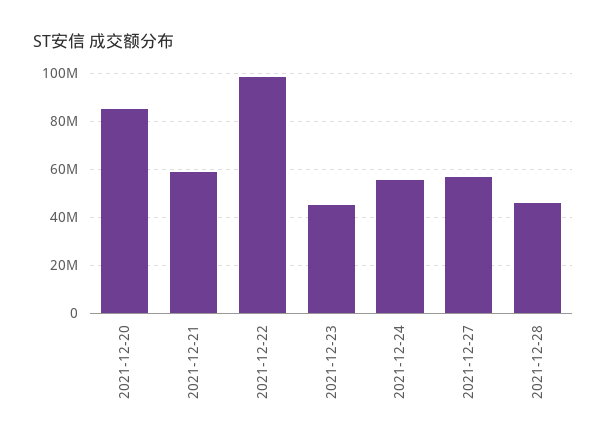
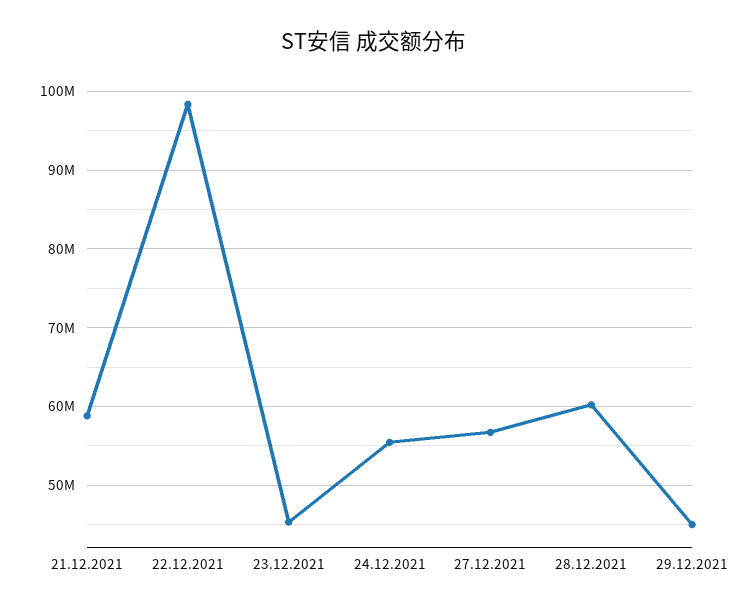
2021-12-20: 85000000 -> none
2021-12-28: 45000000 -> 60000000
29.12.2021: none -> 45000000

